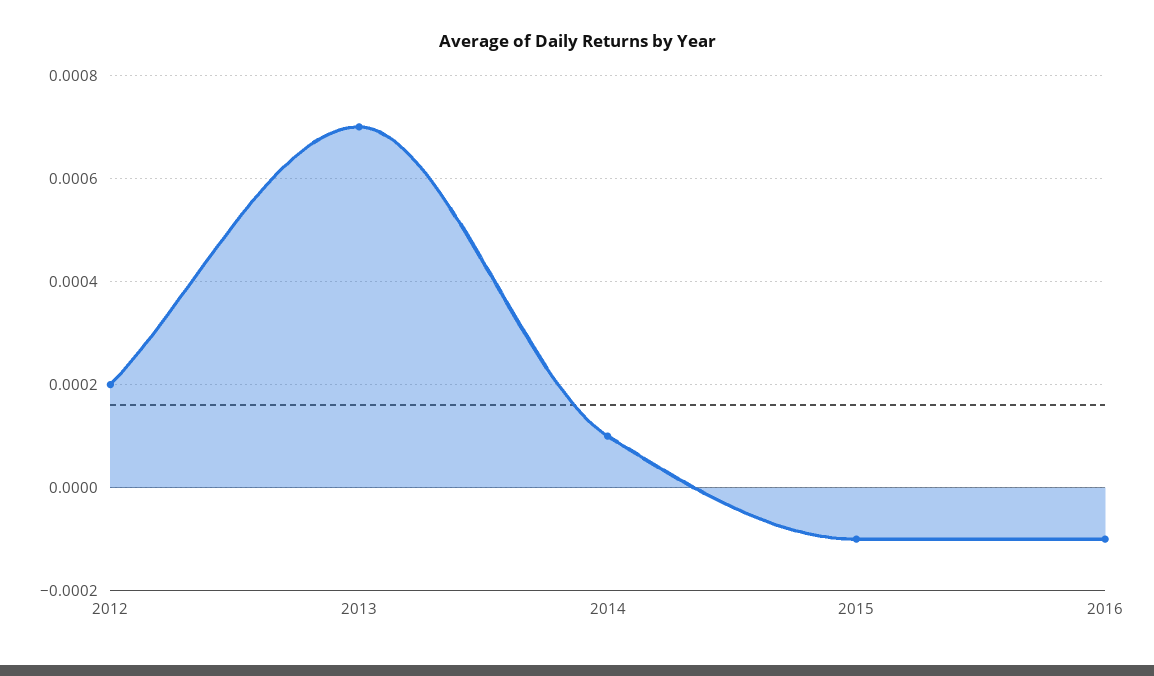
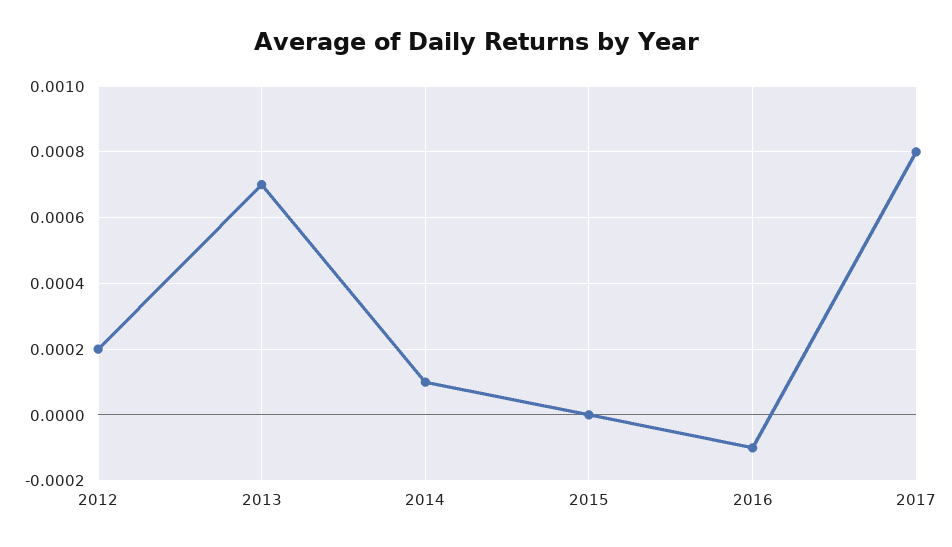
2015: -0.0001 -> 0
2017: none -> 0.0008

